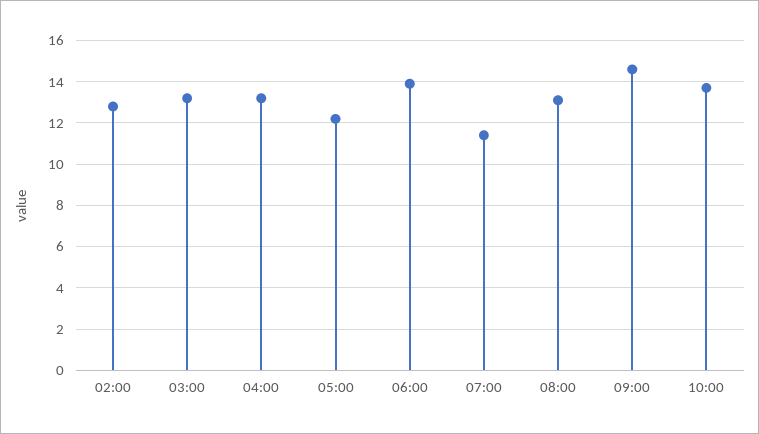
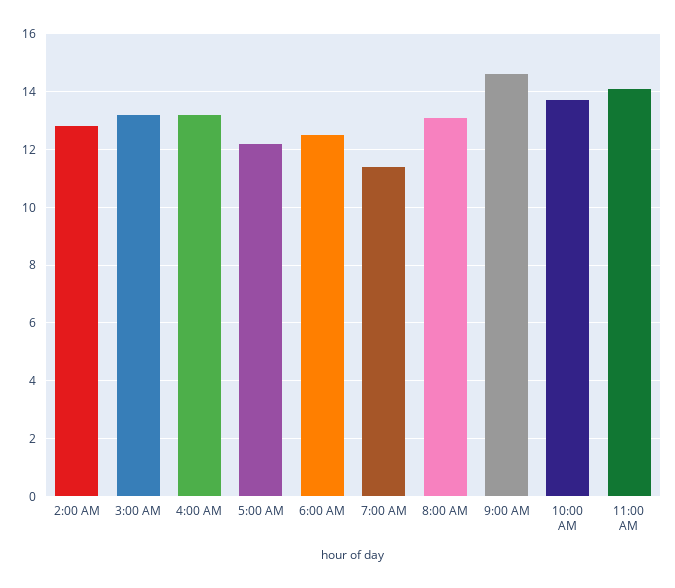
06:00: 14 -> 12.5
11:00 AM: none -> 14

